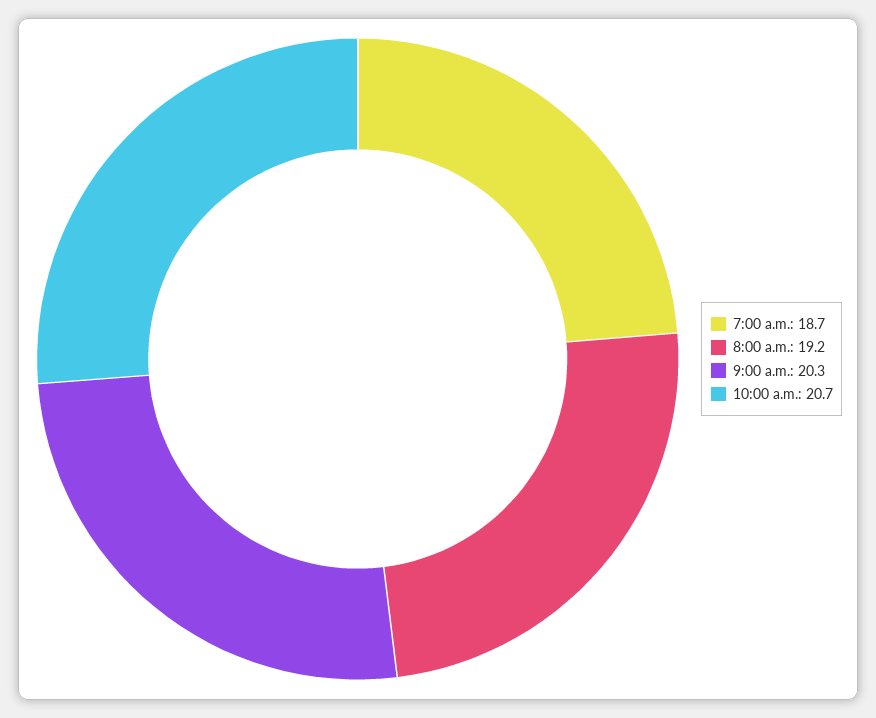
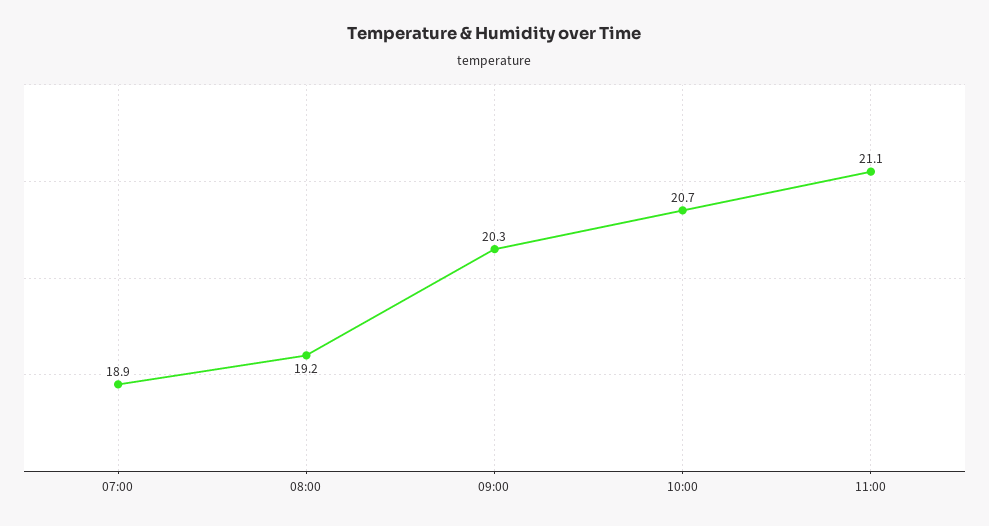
7:00 a.m.: 18.7 -> 18.9
11:00: none -> 21.1

